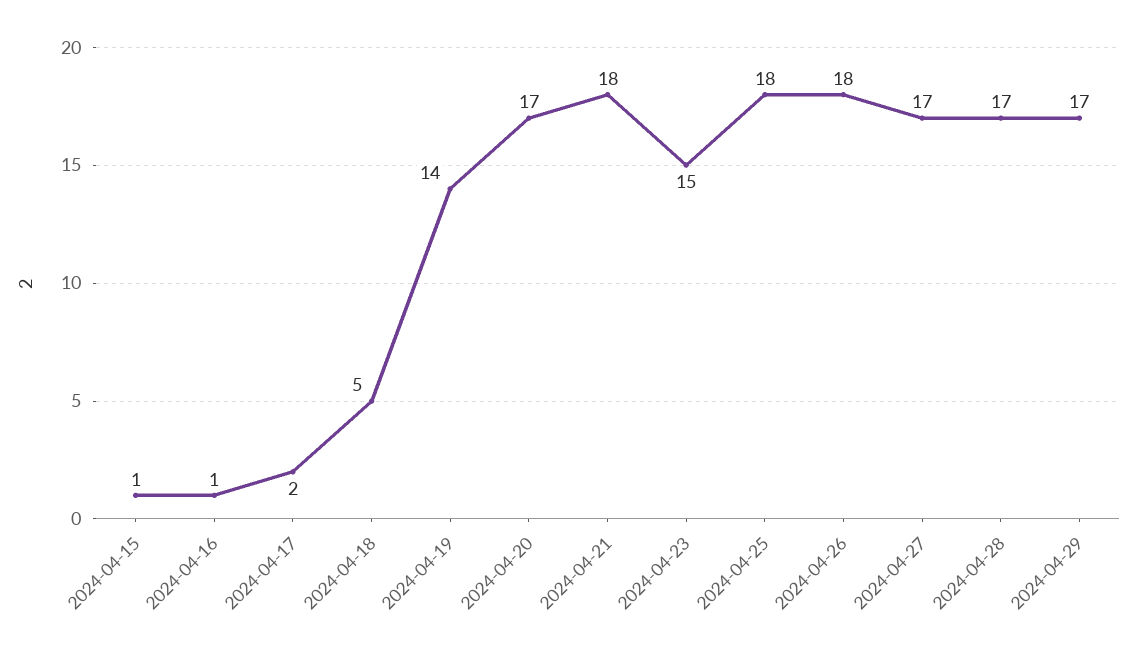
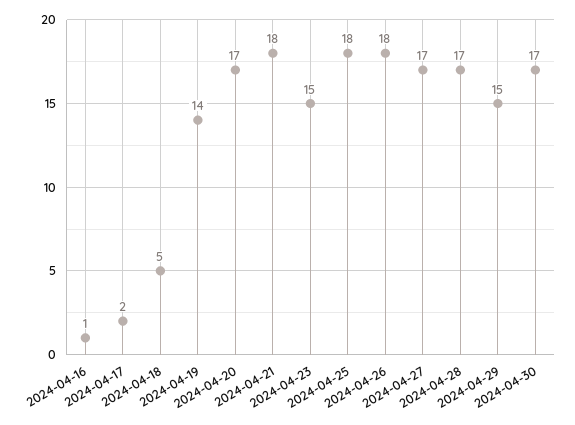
2024-04-15: 1 -> none
2024-04-29: 17 -> 15
2024-04-30: none -> 17

